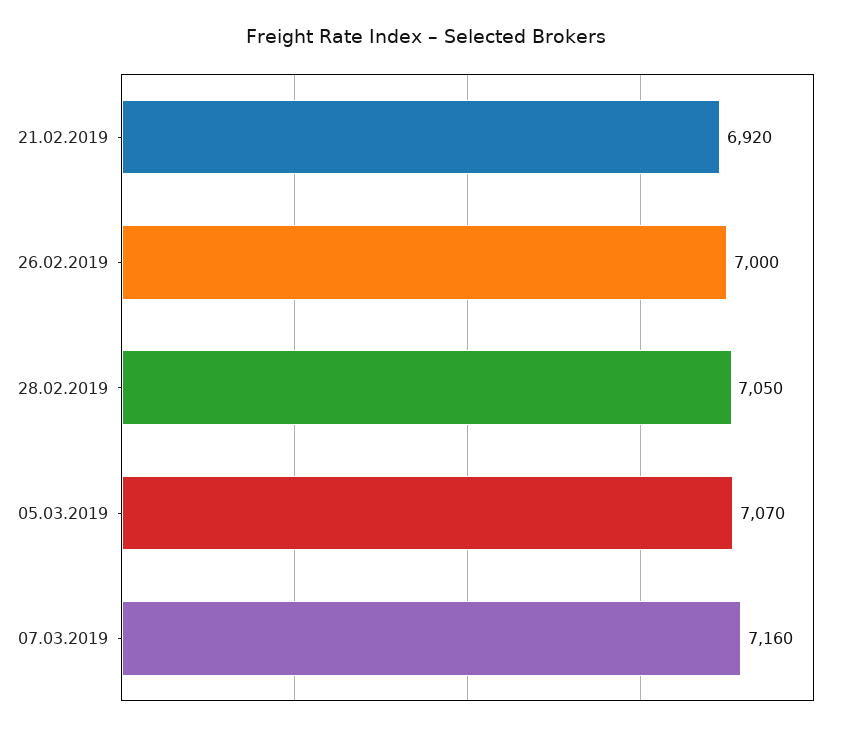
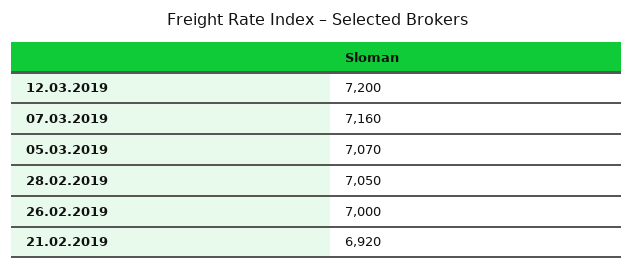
12.03.2019: none -> 7200

